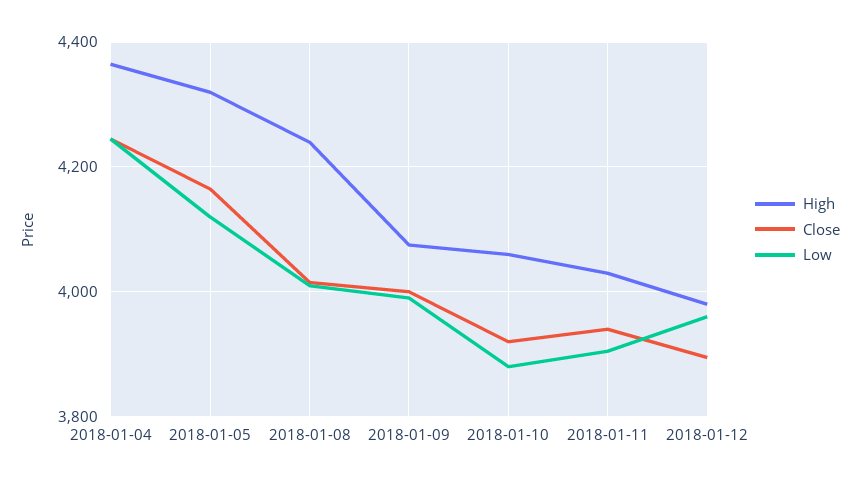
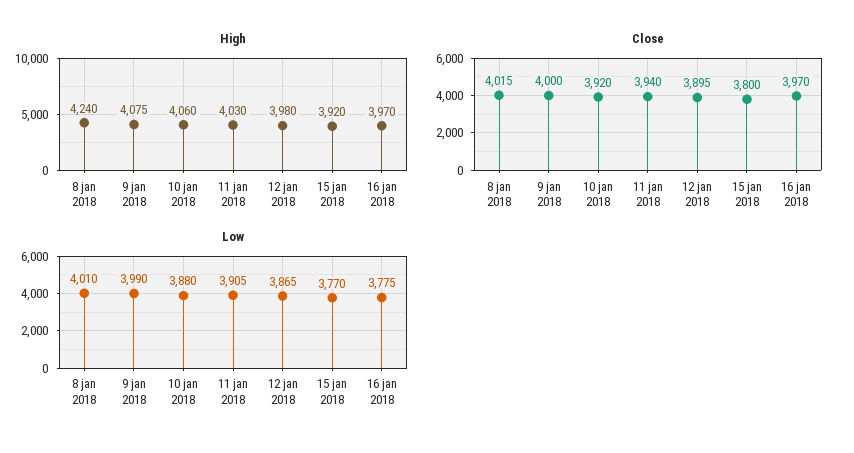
High, 2018-01-04: 4360 -> none
Close, 2018-01-04: 4240 -> none
Low, 2018-01-04: 4240 -> none
High, 2018-01-05: 4320 -> none
Close, 2018-01-05: 4160 -> none
Low, 2018-01-05: 4120 -> none
Low, 2018-01-12: 3960 -> 3865
High, 15 jan 2018: none -> 3920
High, 16 jan 2018: none -> 3970
Close, 15 jan 2018: none -> 3800
Close, 16 jan 2018: none -> 3970
Low, 15 jan 2018: none -> 3770
Low, 16 jan 2018: none -> 3775

